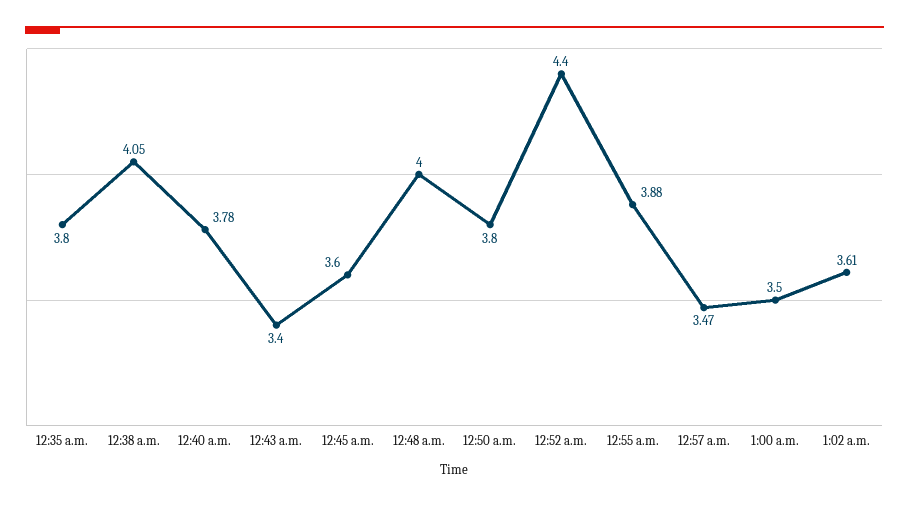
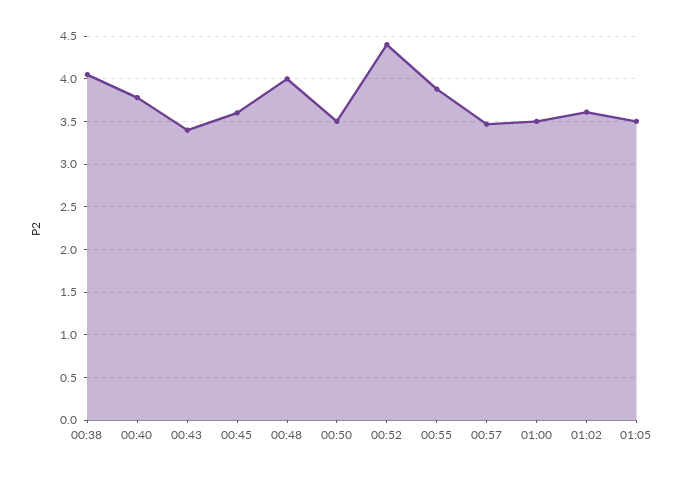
12:35 a.m.: 3.8 -> none
12:50 a.m.: 3.8 -> 3.5
01:05: none -> 3.5

